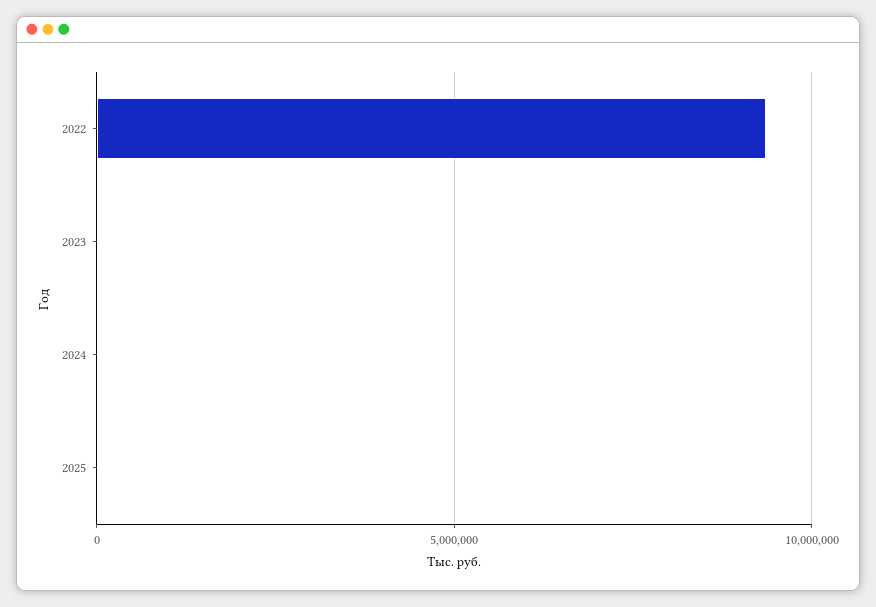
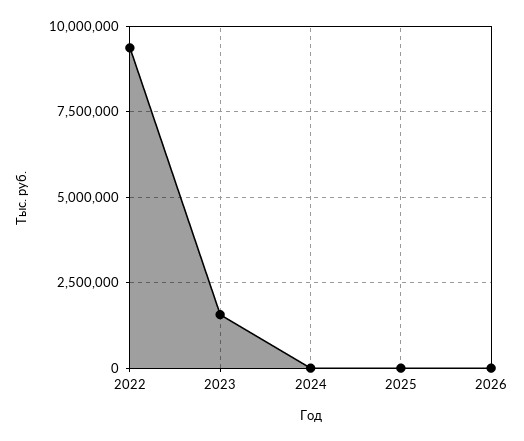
2023: 0 -> 1500000
2026: none -> 0

